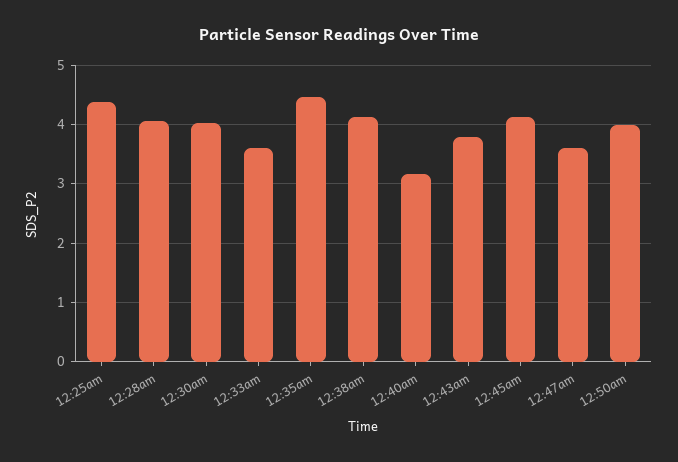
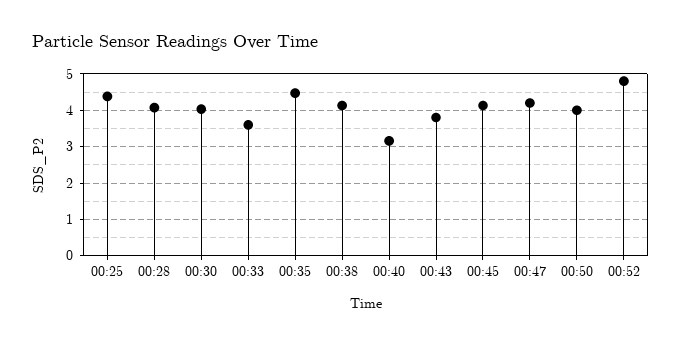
12:47am: 3.6 -> 4.2
00:52: none -> 4.8

